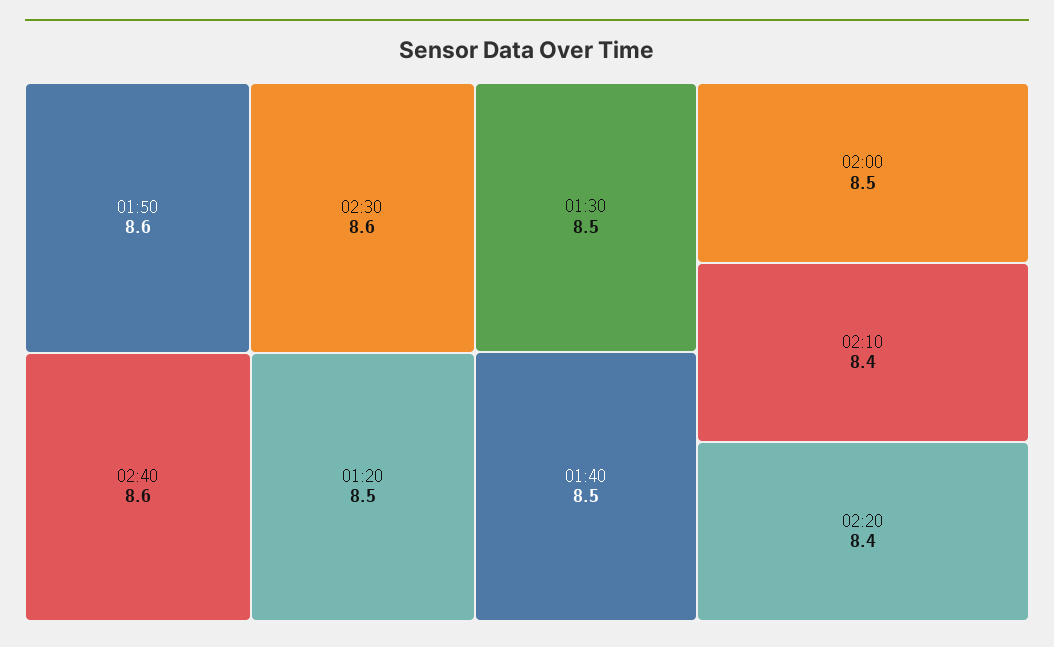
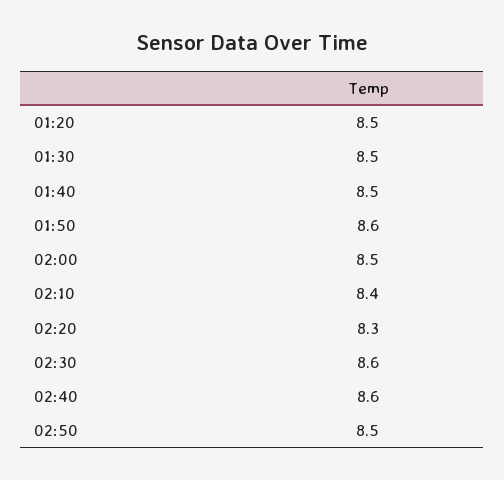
02:20: 8.4 -> 8.3
02:50: none -> 8.5

